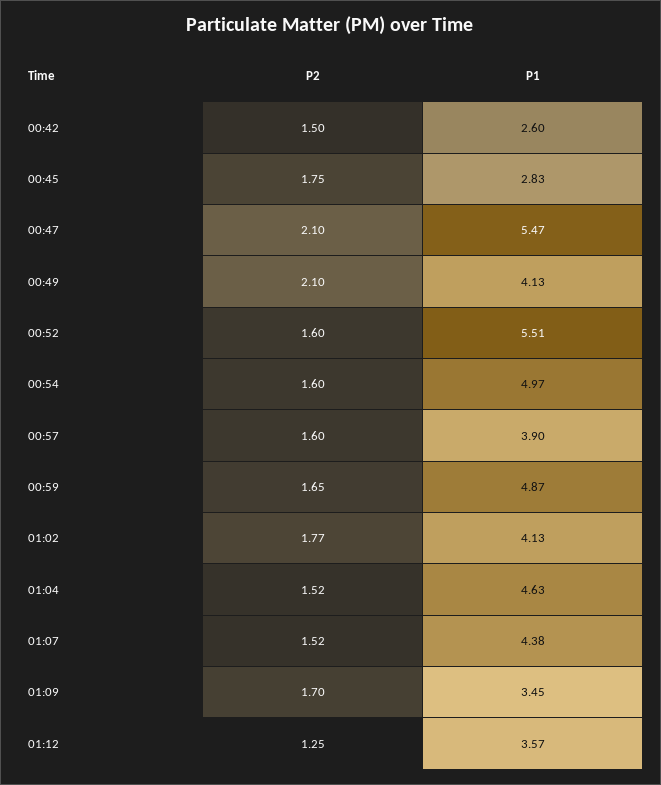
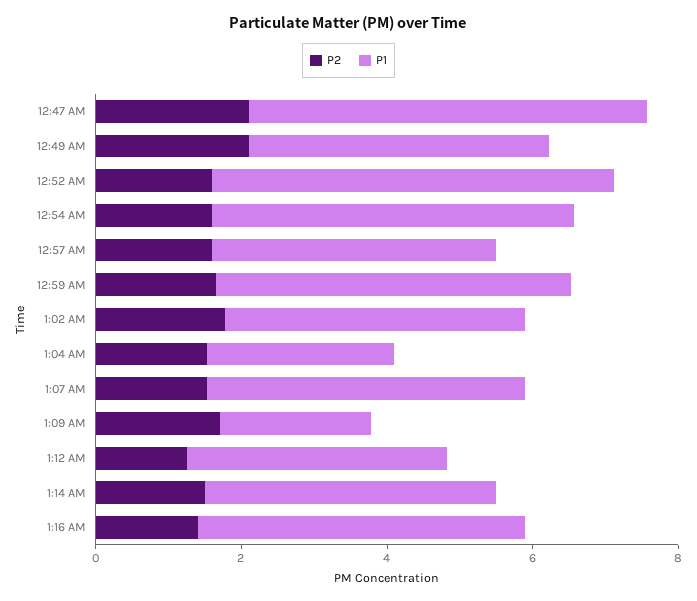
P2, 00:42: 1.5 -> none
P1, 00:42: 2.6 -> none
P2, 00:45: 1.75 -> none
P1, 00:45: 2.83 -> none
P1, 01:04: 4.63 -> 2.5
P1, 01:09: 3.45 -> 2
P2, 1:14 AM: none -> 1.5
P1, 1:14 AM: none -> 4
P2, 1:16 AM: none -> 1.5
P1, 1:16 AM: none -> 4.5

